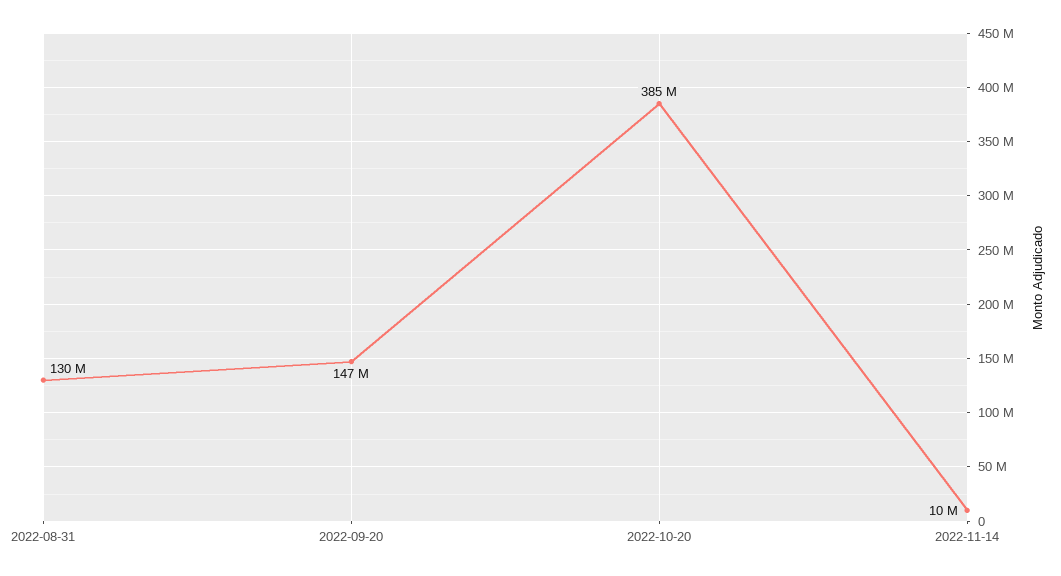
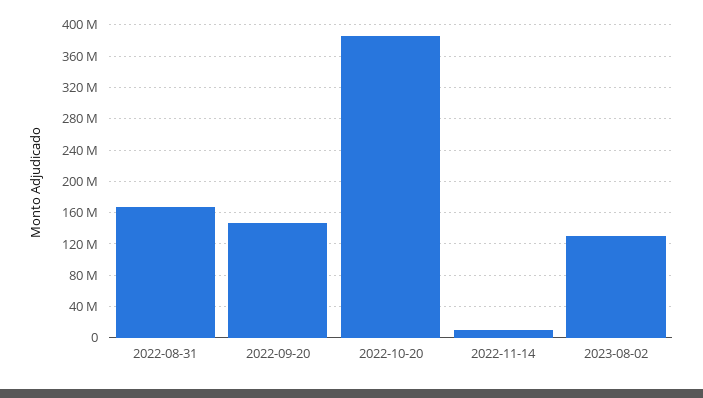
2022-08-31: 130000000 -> 170000000
2023-08-02: none -> 130000000

